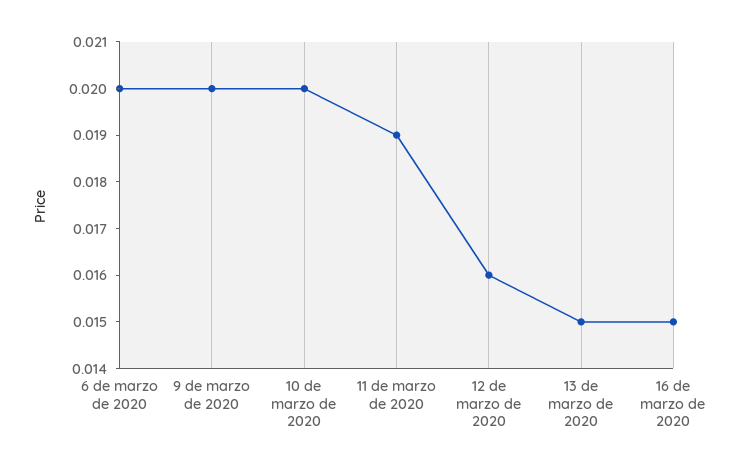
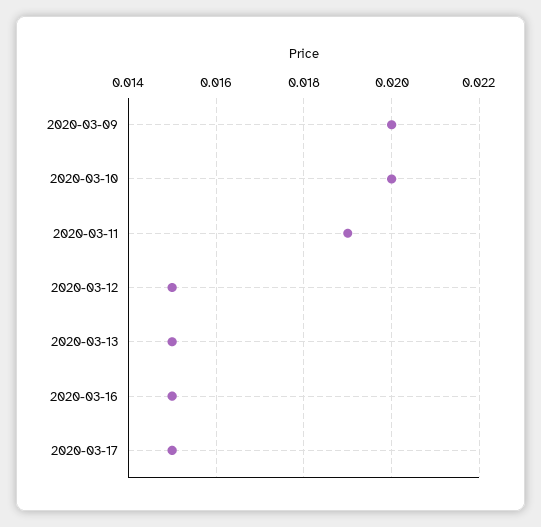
6 de marzo de 2020: 0.02 -> none
12 de marzo de 2020: 0.016 -> 0.015
2020-03-17: none -> 0.015

